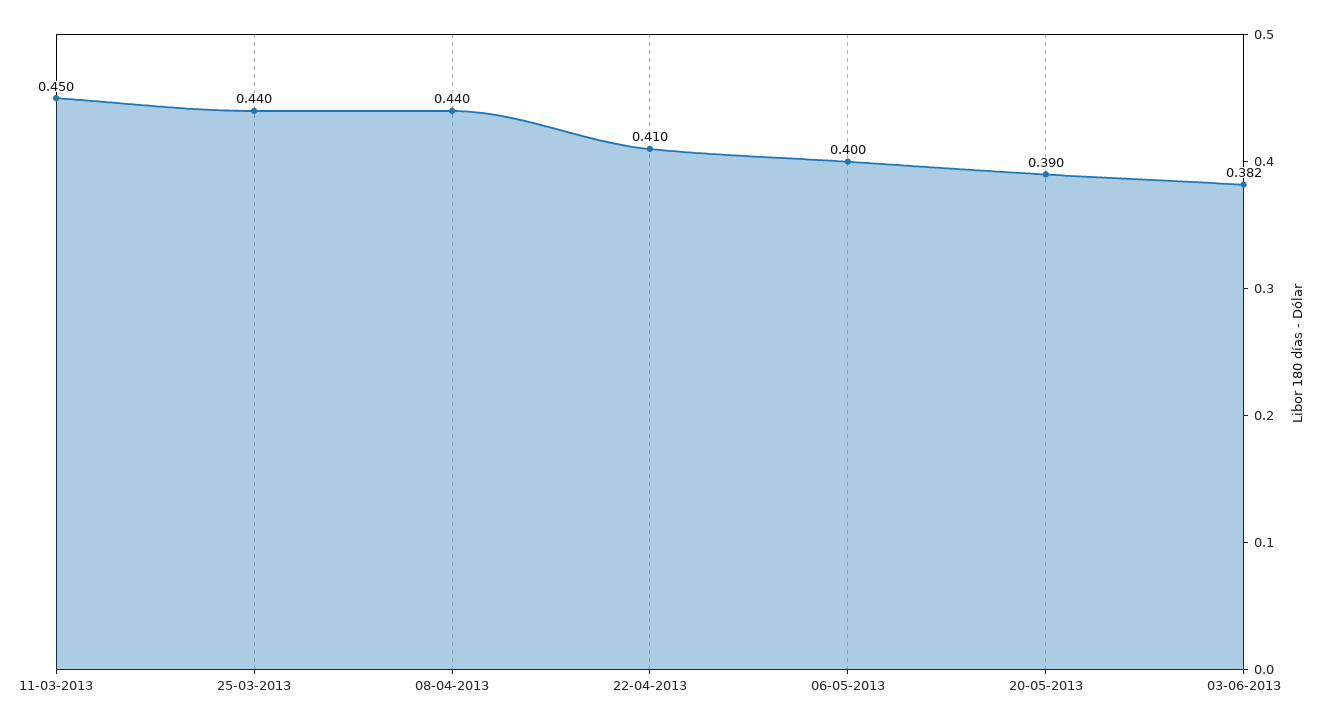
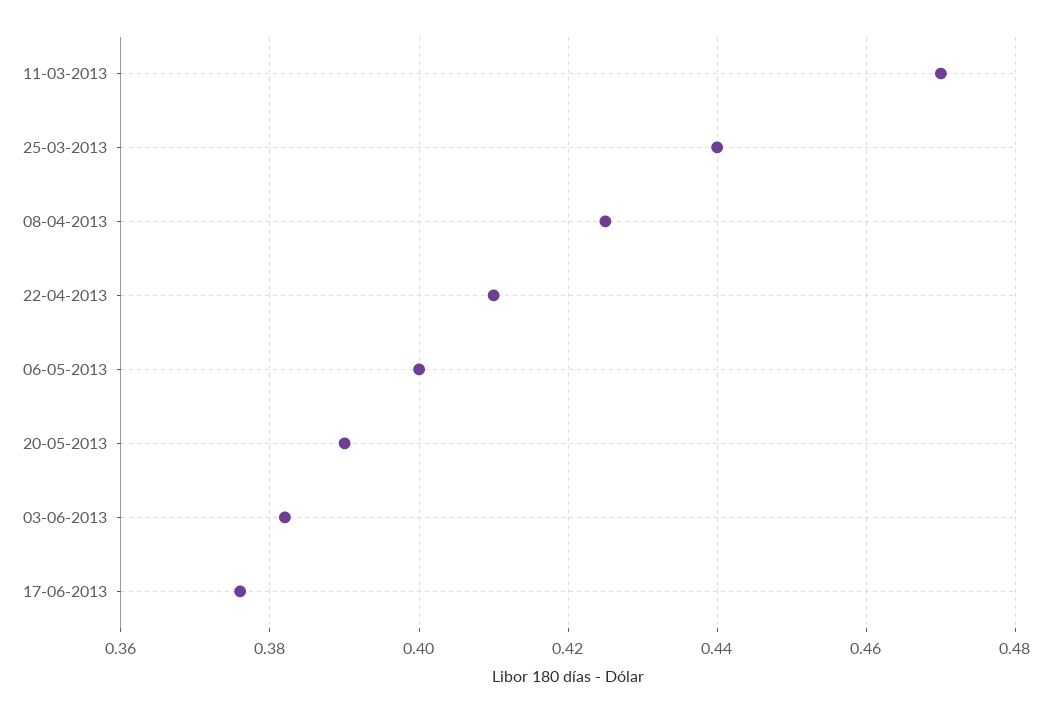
11-03-2013: 0.45 -> 0.47
08-04-2013: 0.44 -> 0.425
17-06-2013: none -> 0.375

